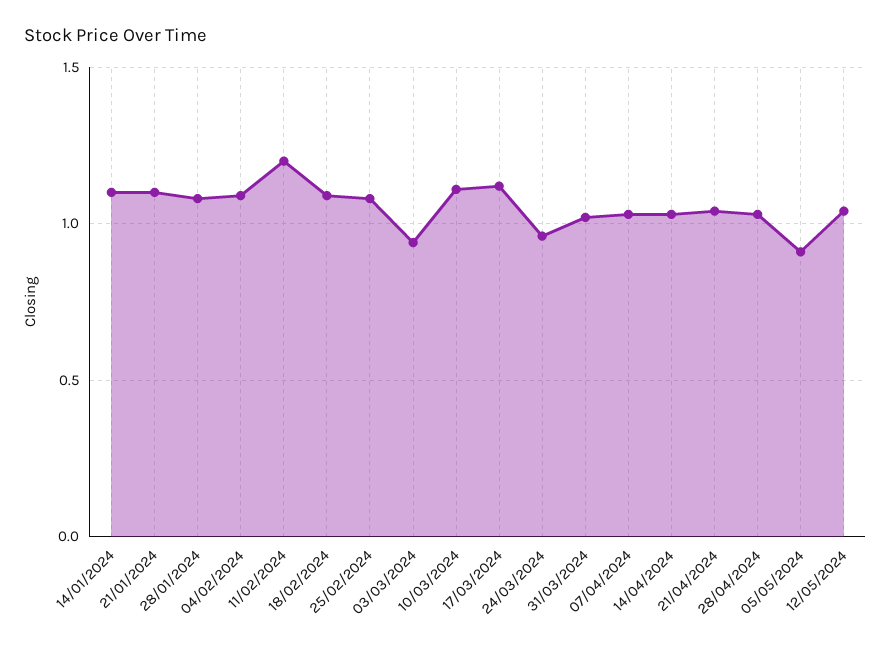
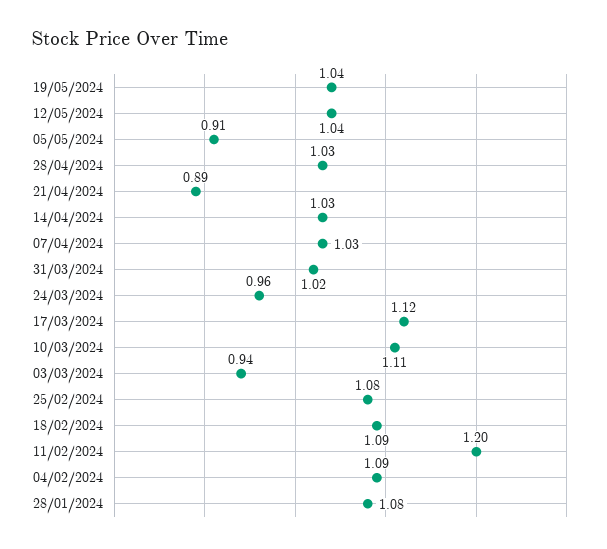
14/01/2024: 1.1 -> none
21/01/2024: 1.1 -> none
21/04/2024: 1.05 -> 0.89
19/05/2024: none -> 1.04

